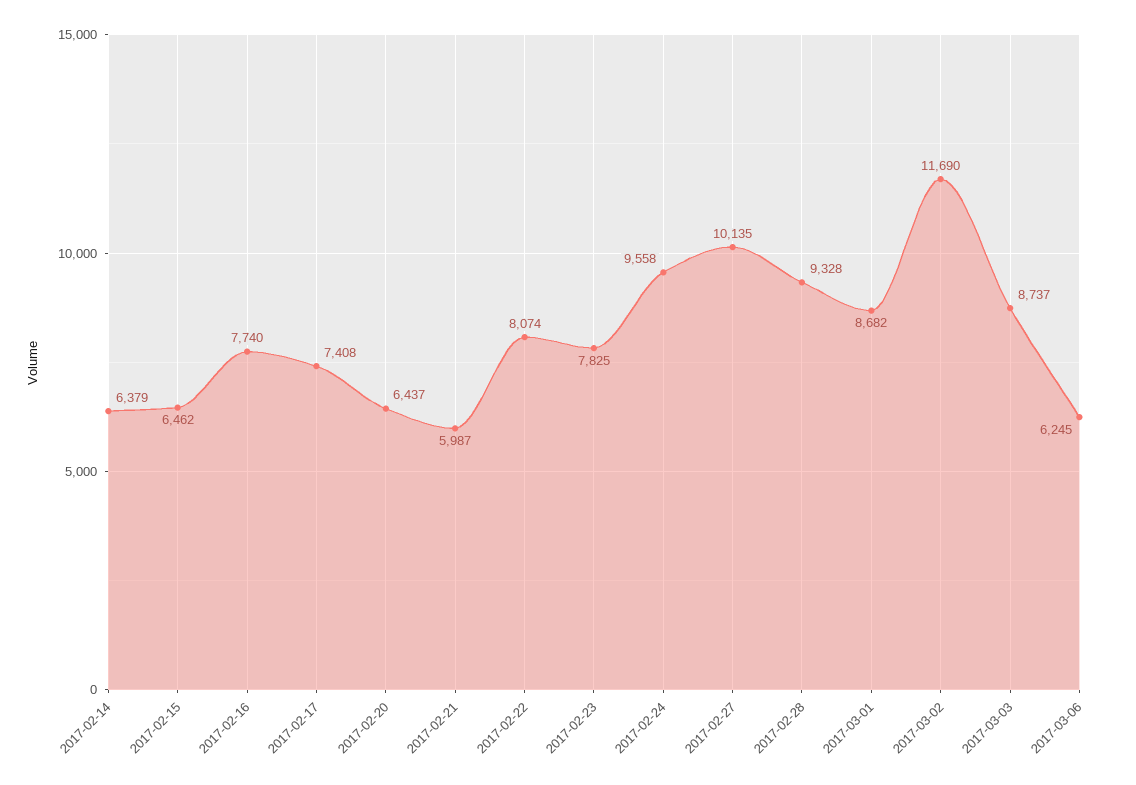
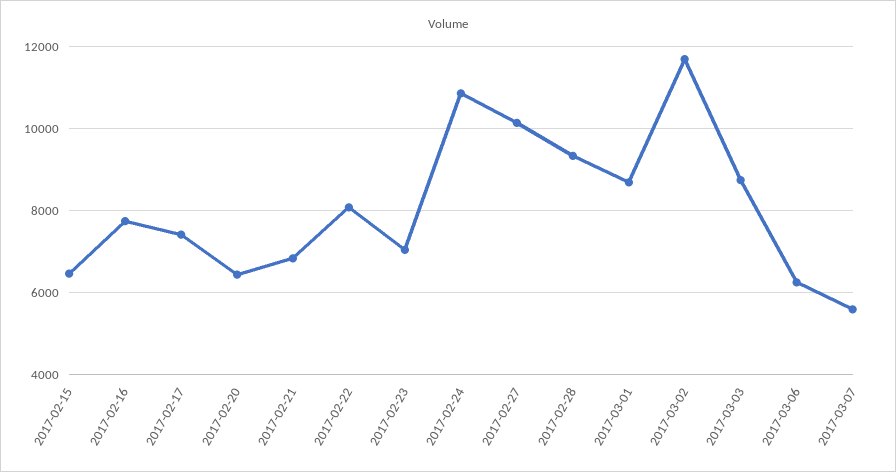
2017-02-14: 6379 -> none
2017-02-21: 5987 -> 6800
2017-02-23: 7825 -> 7000
2017-02-24: 9558 -> 10800
2017-03-07: none -> 5600

